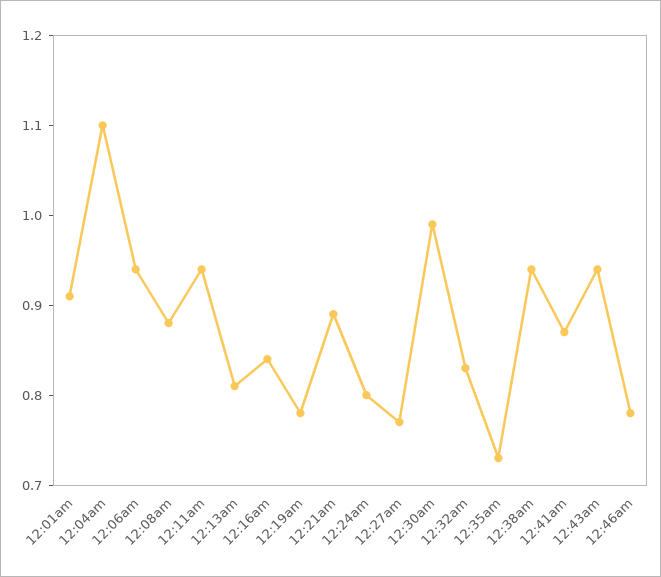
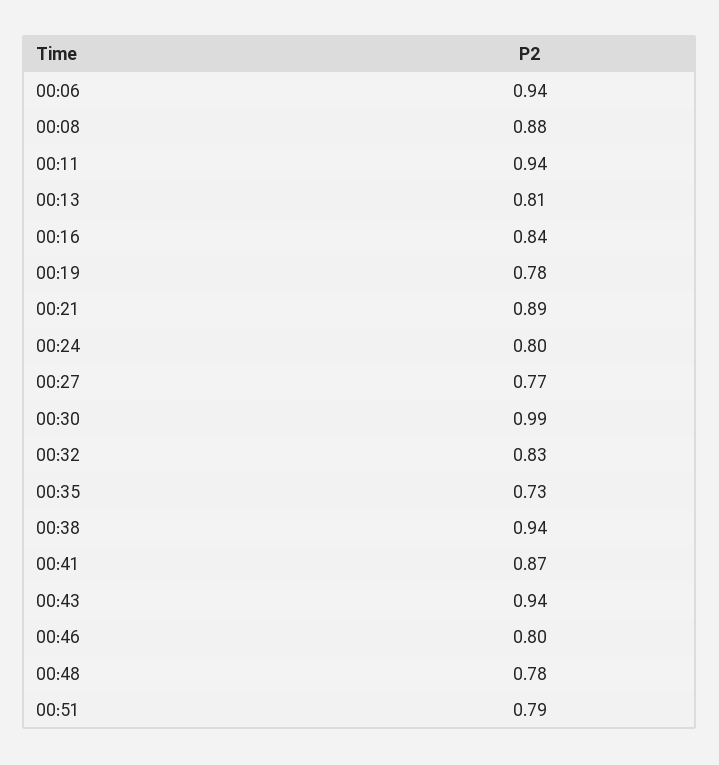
12:01am: 0.91 -> none
12:04am: 1.1 -> none
12:46am: 0.78 -> 0.8
00:48: none -> 0.78
00:51: none -> 0.79

